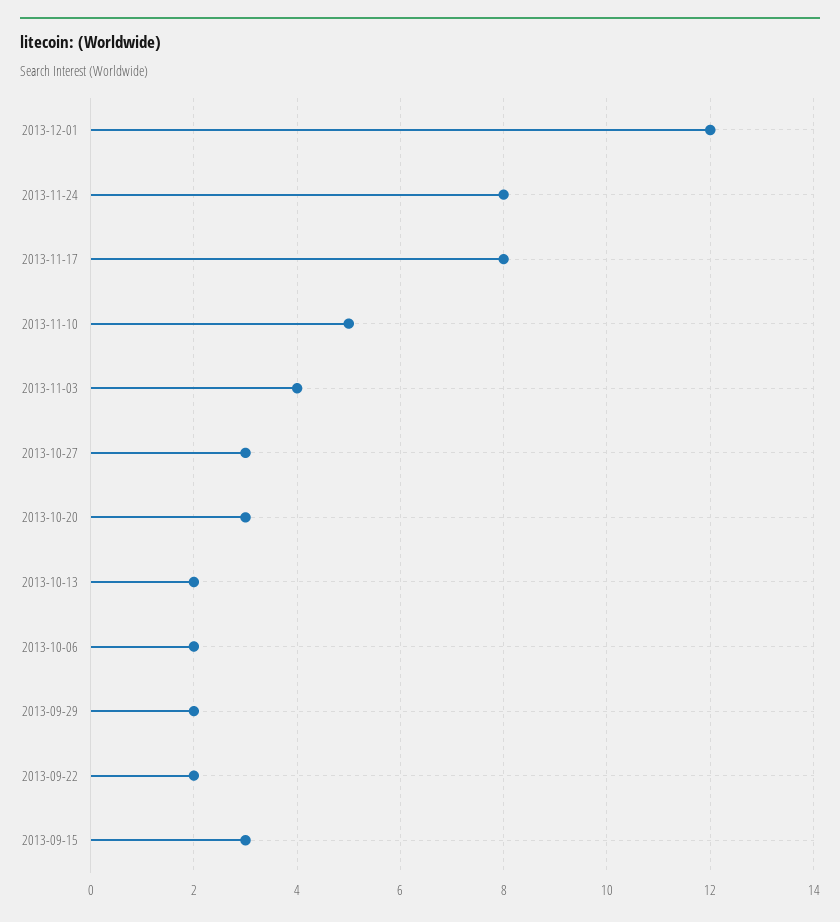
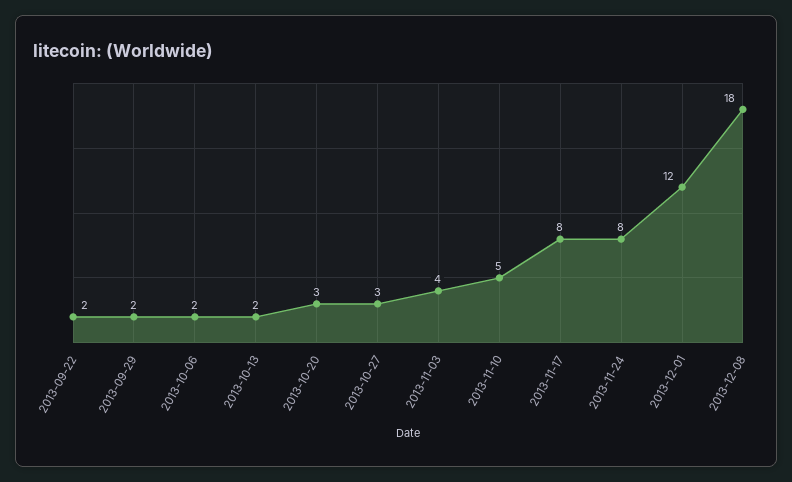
2013-09-15: 3 -> none
2013-12-08: none -> 18

